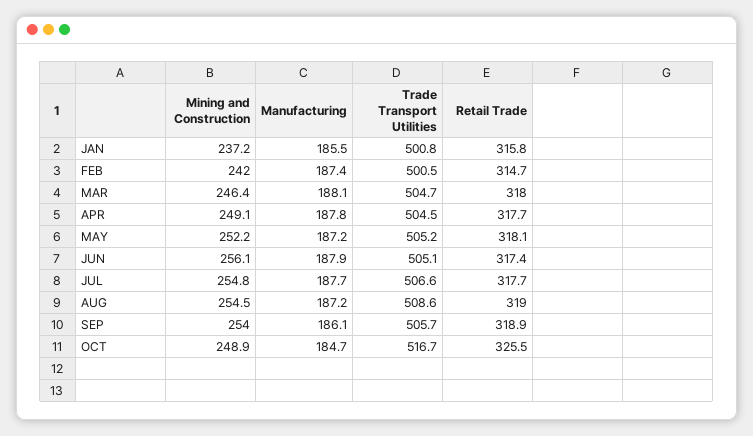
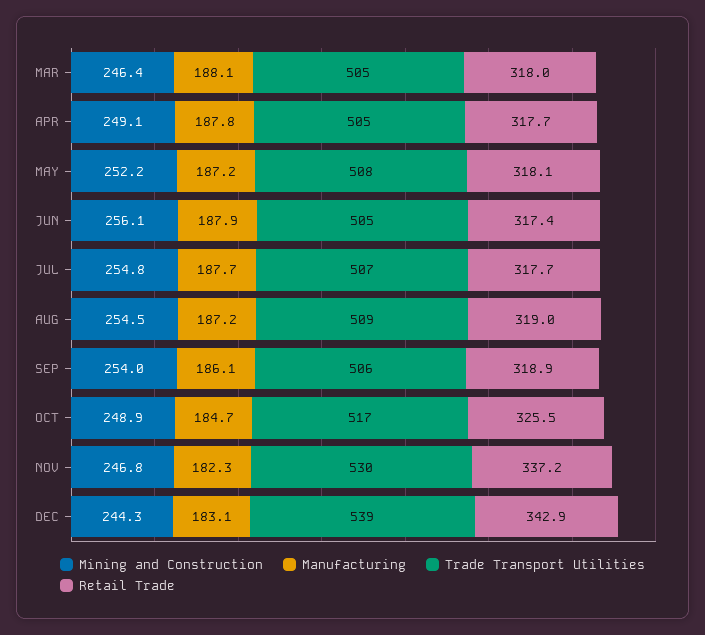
Mining and Construction, JAN: 237.2 -> none
Manufacturing, JAN: 185.5 -> none
Trade Transport Utilities, JAN: 500.8 -> none
Retail Trade, JAN: 315.8 -> none
Mining and Construction, FEB: 242 -> none
Manufacturing, FEB: 187.4 -> none
Trade Transport Utilities, FEB: 500.5 -> none
Retail Trade, FEB: 314.7 -> none
Trade Transport Utilities, MAY: 505.2 -> 508
Mining and Construction, NOV: none -> 246.8
Manufacturing, NOV: none -> 182.3
Trade Transport Utilities, NOV: none -> 530
Retail Trade, NOV: none -> 337.2
Mining and Construction, DEC: none -> 244.3
Manufacturing, DEC: none -> 183.1
Trade Transport Utilities, DEC: none -> 539
Retail Trade, DEC: none -> 342.9

